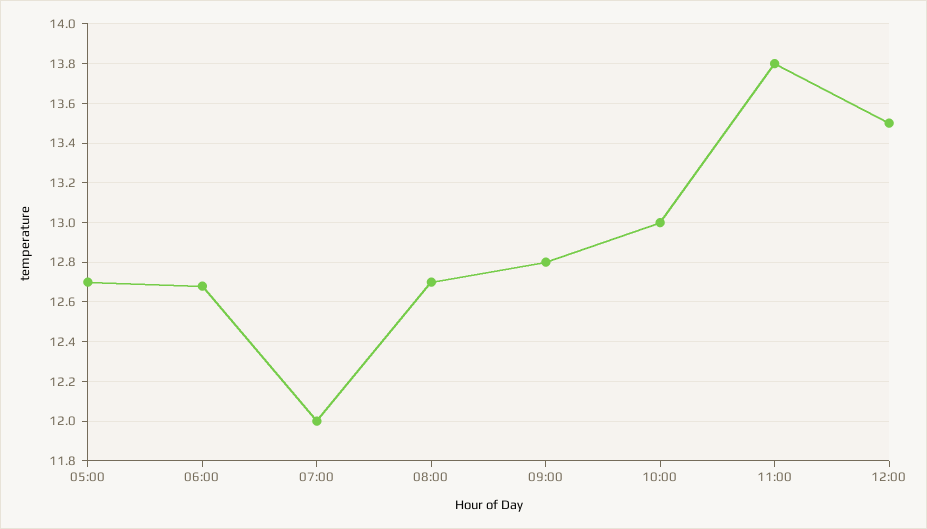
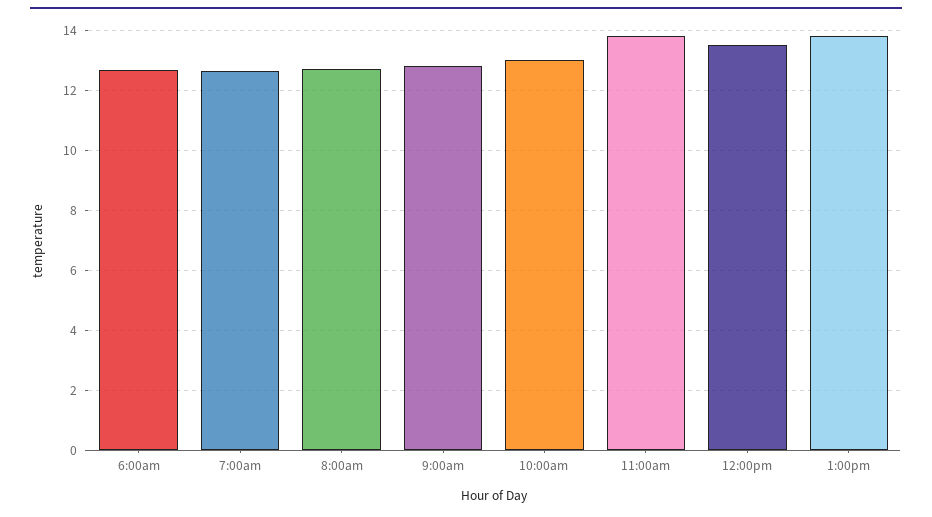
05:00: 12.7 -> none
07:00: 12 -> 12.6
1:00pm: none -> 13.8

